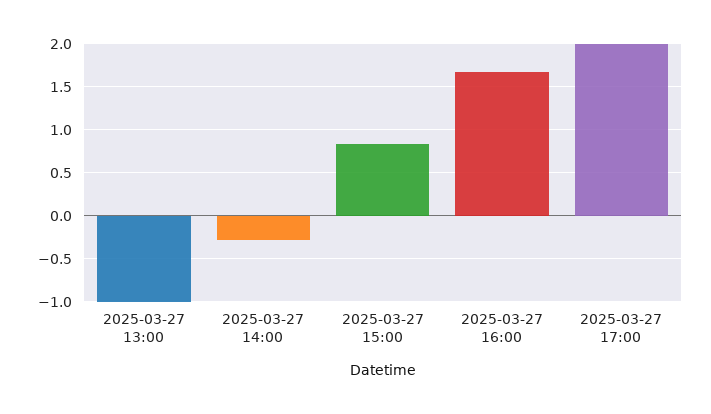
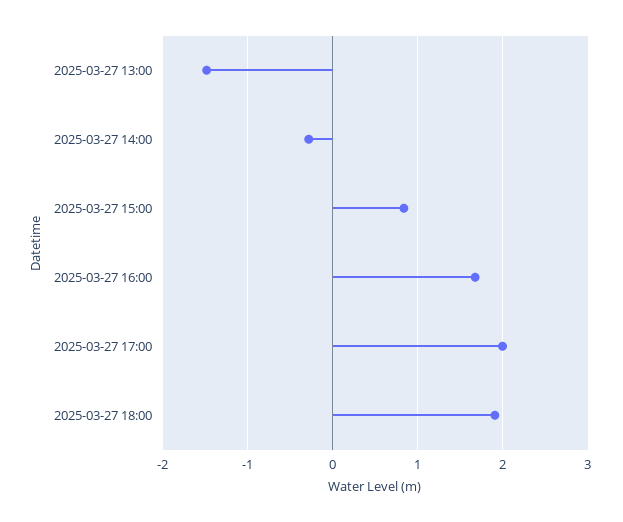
2025-03-27 13:00: -1 -> -1.5
2025-03-27 18:00: none -> 1.9

